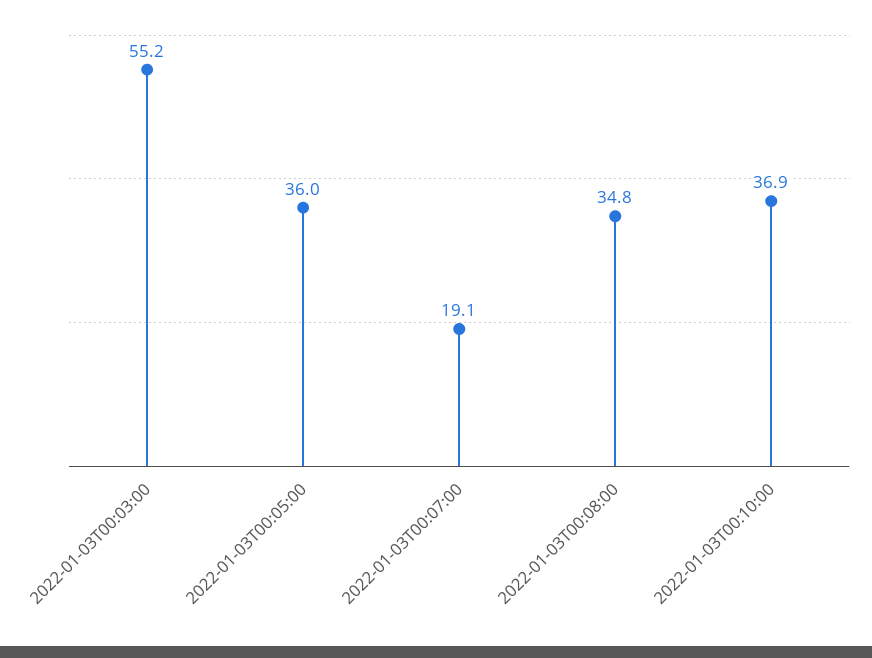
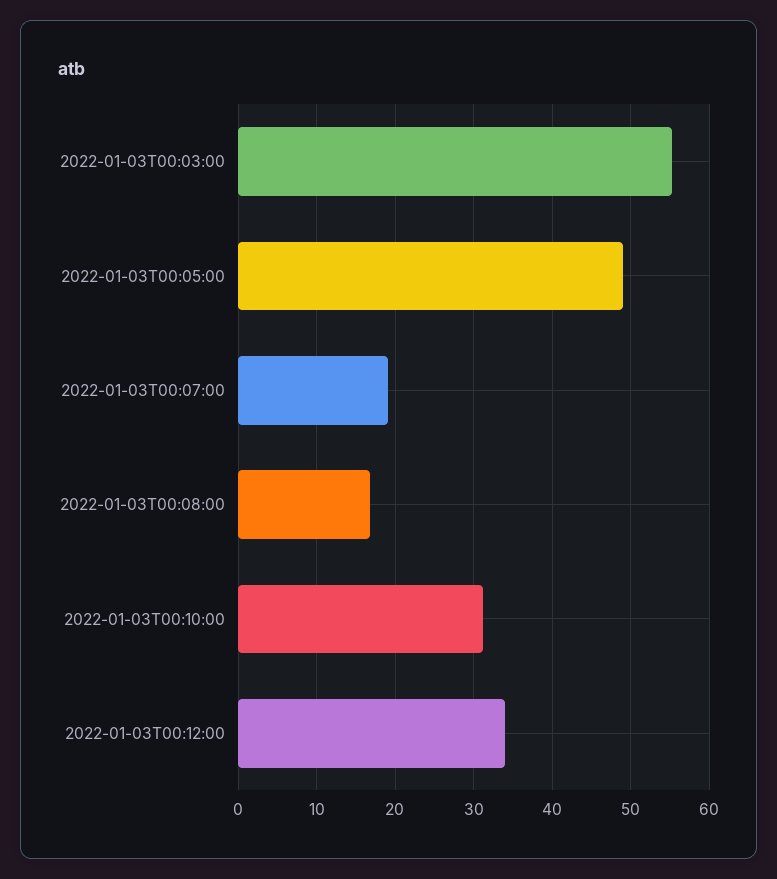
2022-01-03T00:05:00: 36 -> 49
2022-01-03T00:08:00: 34.8 -> 17
2022-01-03T00:10:00: 36.9 -> 31
2022-01-03T00:12:00: none -> 34

